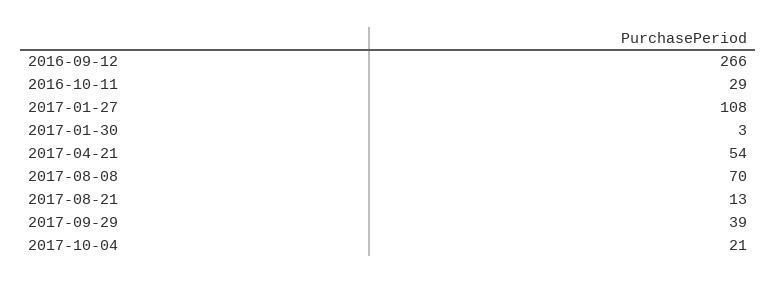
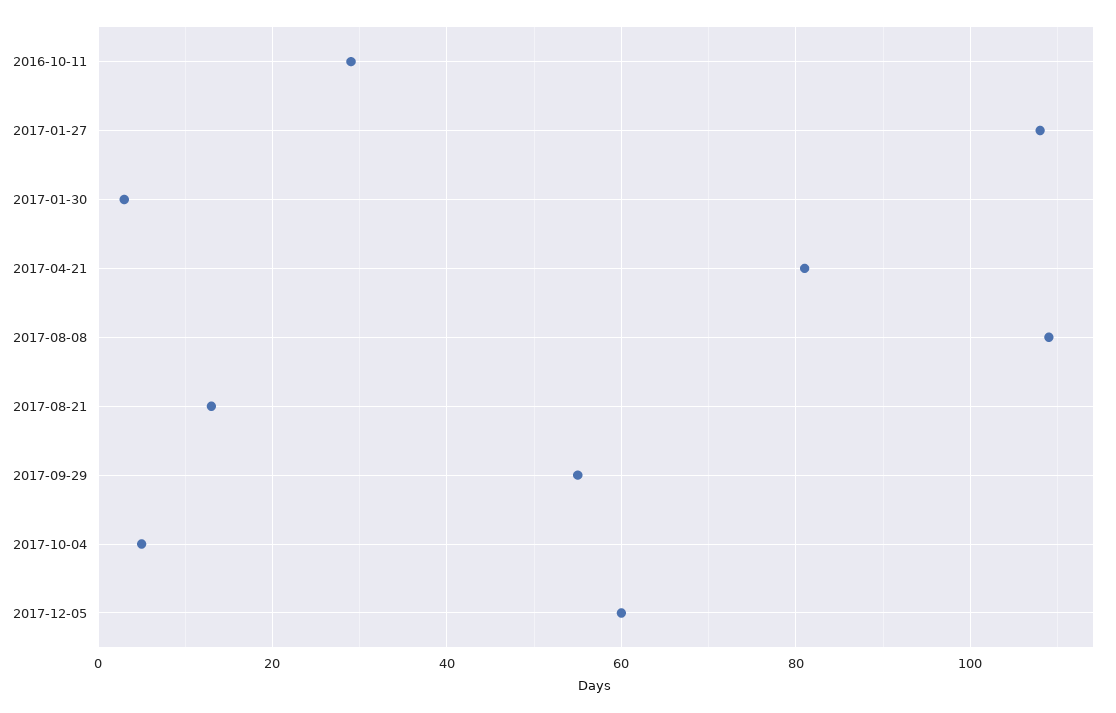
2016-09-12: 266 -> none
2017-04-21: 54 -> 80
2017-08-08: 70 -> 110
2017-09-29: 39 -> 55
2017-10-04: 21 -> 5
2017-12-05: none -> 60

